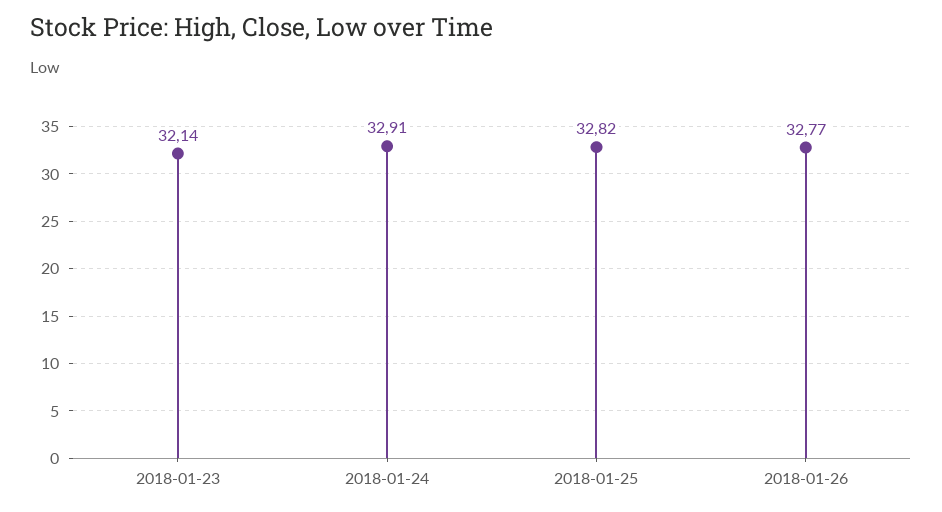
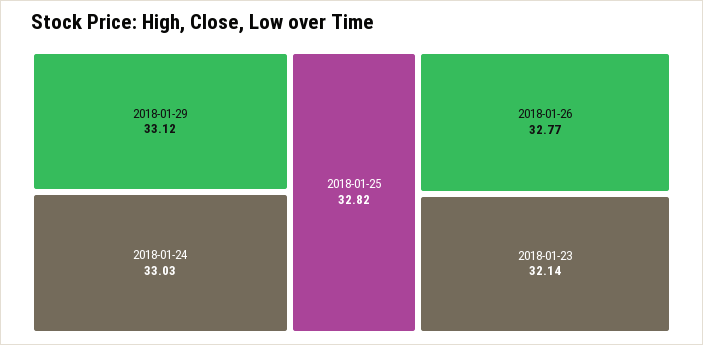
2018-01-24: 32.91 -> 33.03
2018-01-29: none -> 33.12

